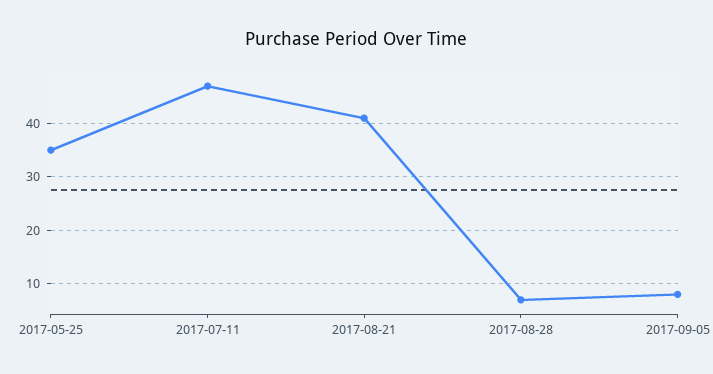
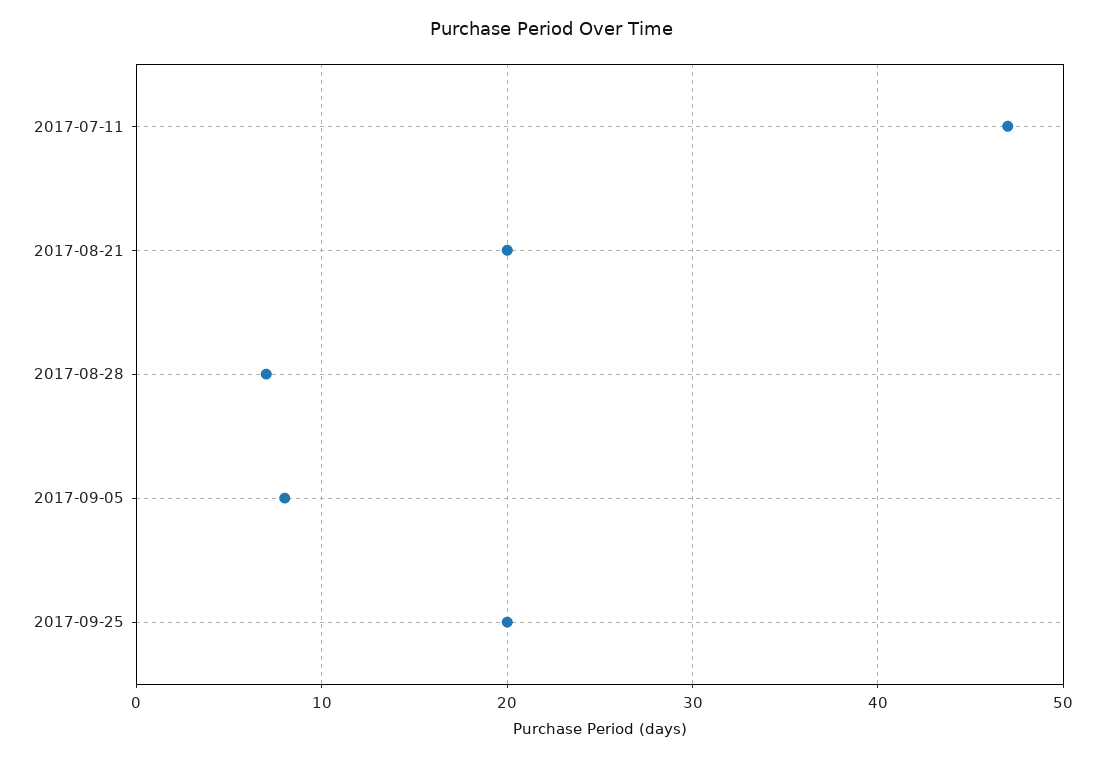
2017-05-25: 35 -> none
2017-08-21: 40 -> 20
2017-09-25: none -> 20

